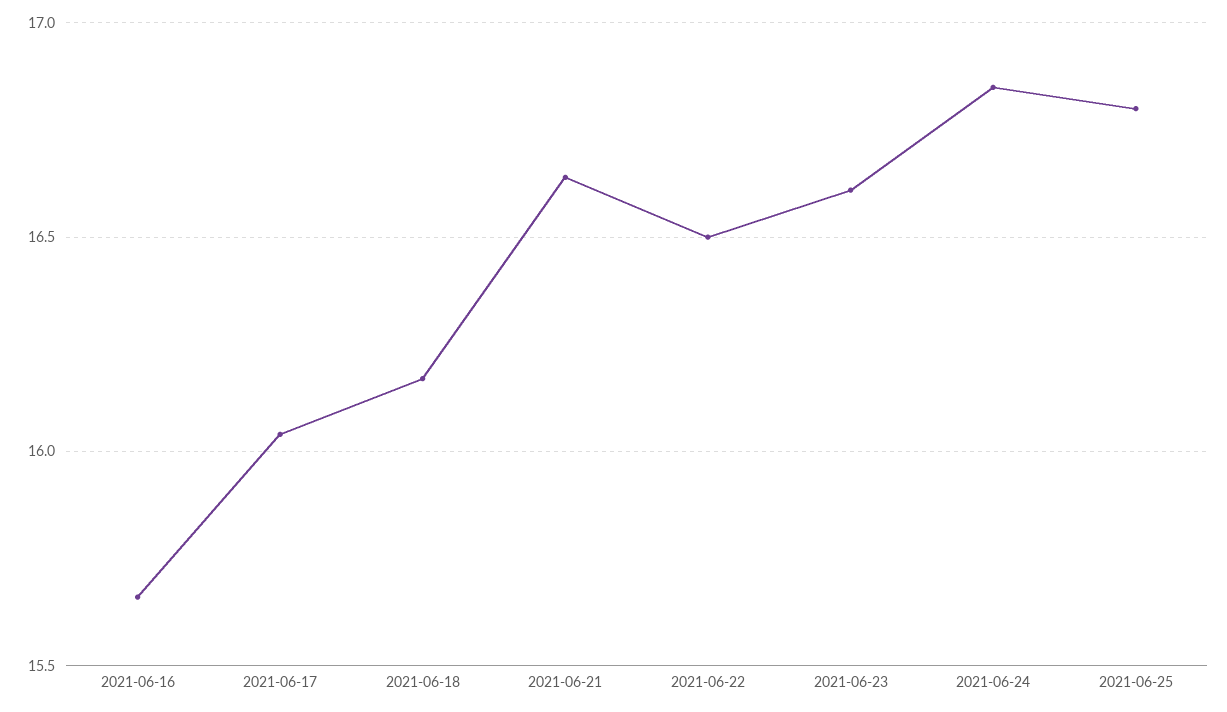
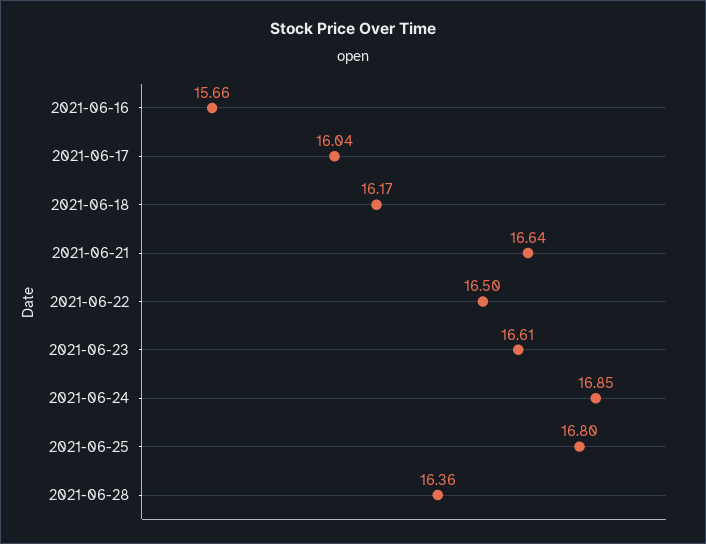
2021-06-28: none -> 16.36

